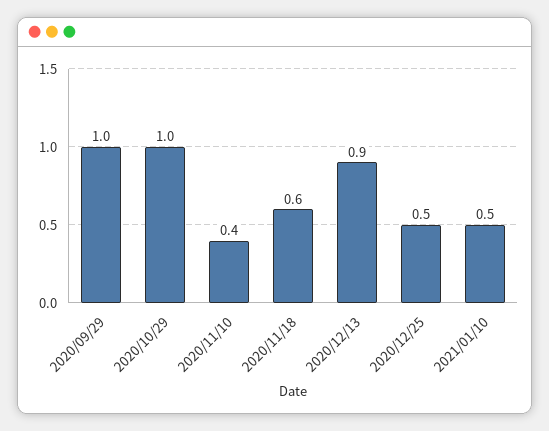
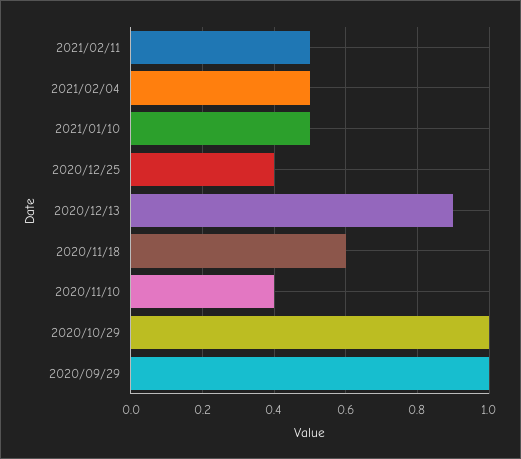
2020/12/25: 0.5 -> 0.4
2021/02/11: none -> 0.5
2021/02/04: none -> 0.5

